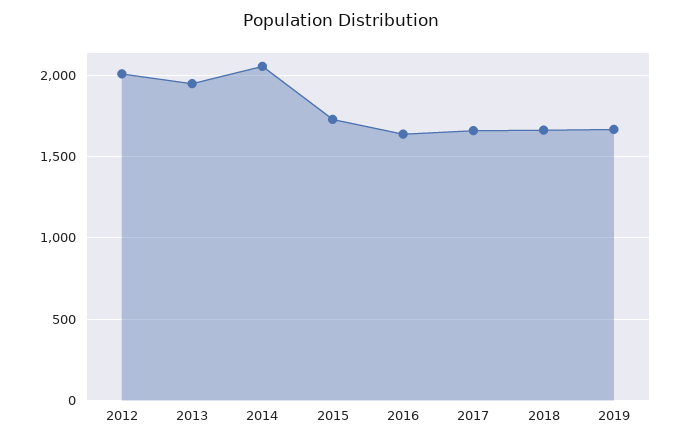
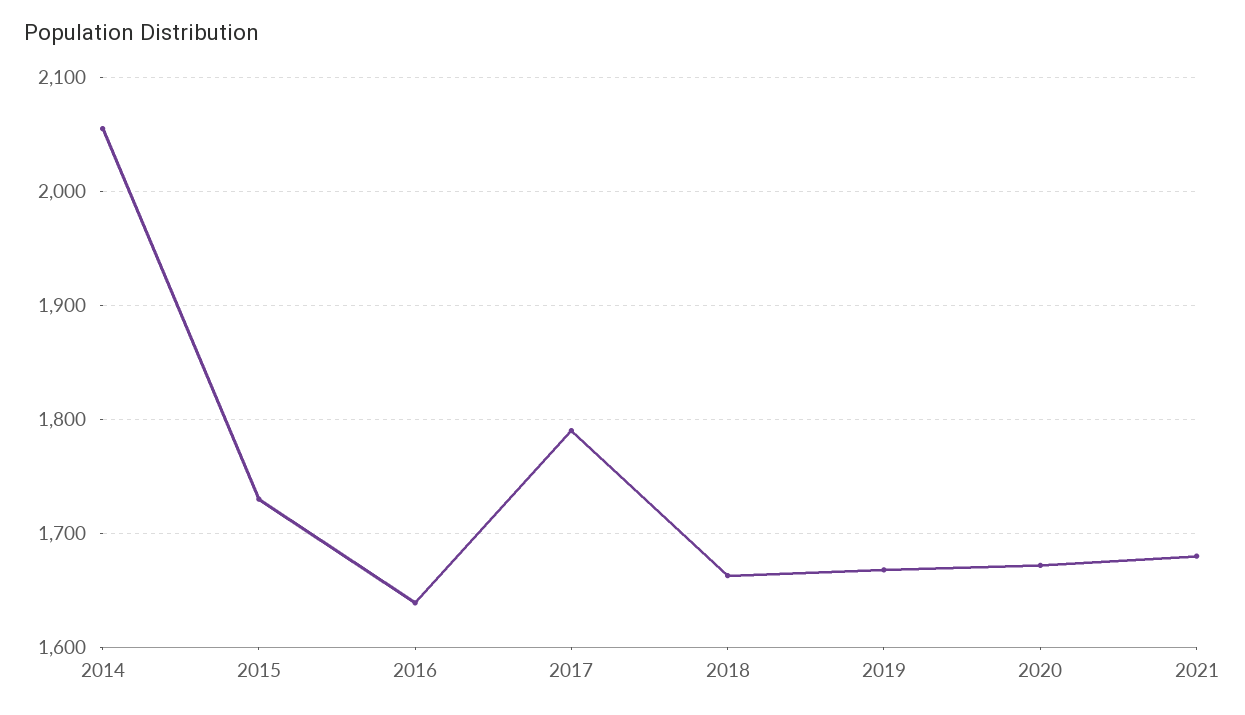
2012: 2000 -> none
2013: 1950 -> none
2017: 1650 -> 1790
2020: none -> 1670
2021: none -> 1680

